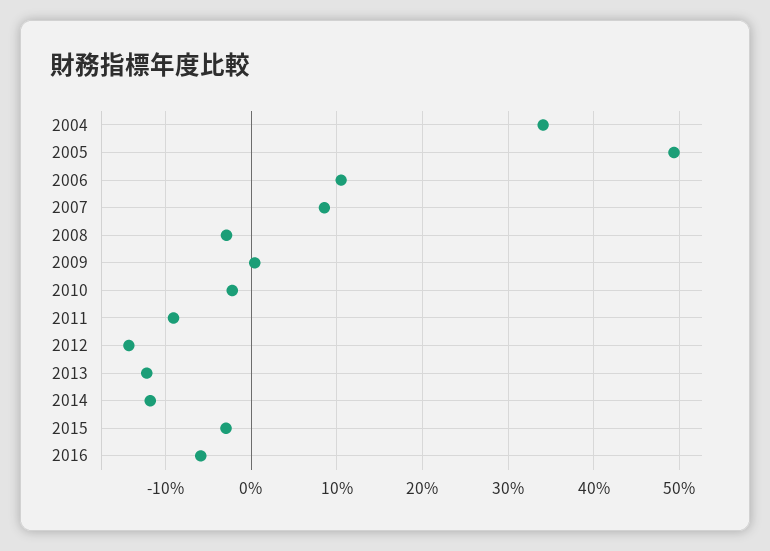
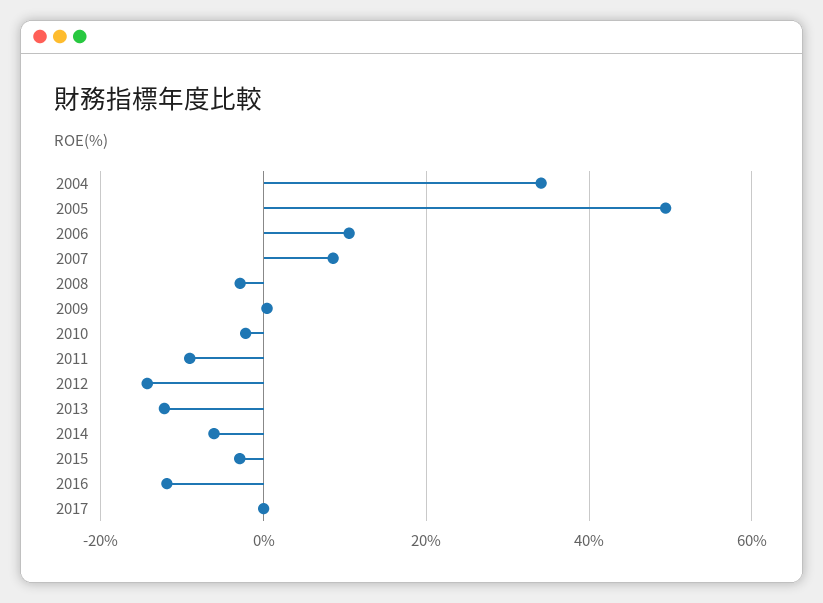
2014: -12 -> -6
2016: -6 -> -12
2017: none -> 0

